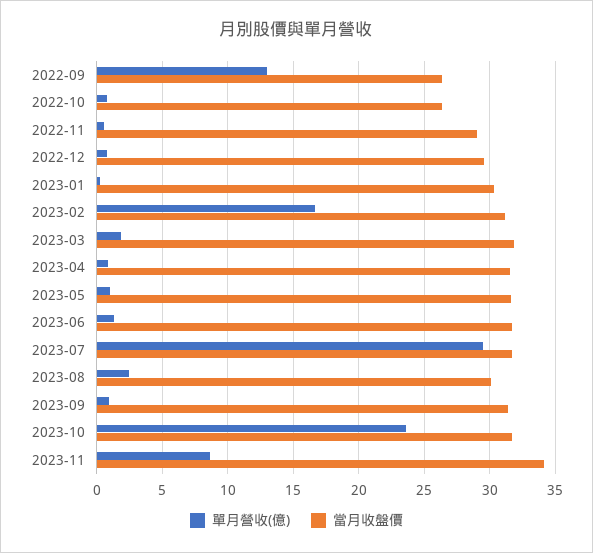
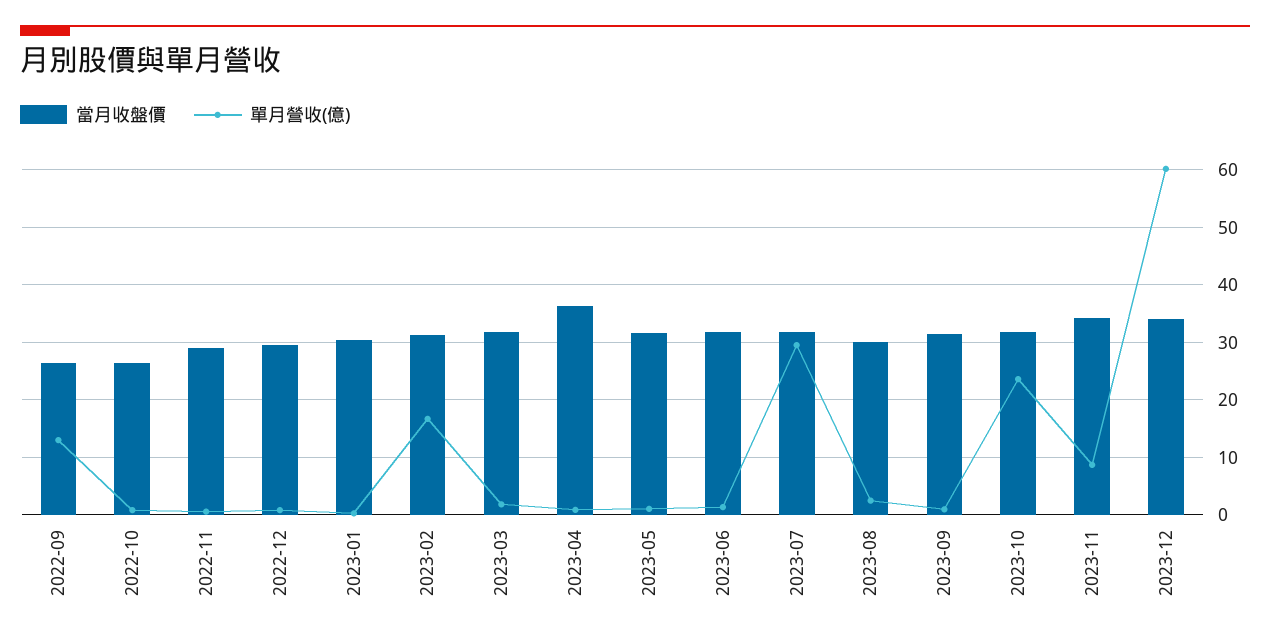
當月收盤價, 2023-04: 31.5 -> 36
當月收盤價, 2023-12: none -> 34
單月營收(億), 2023-12: none -> 60

